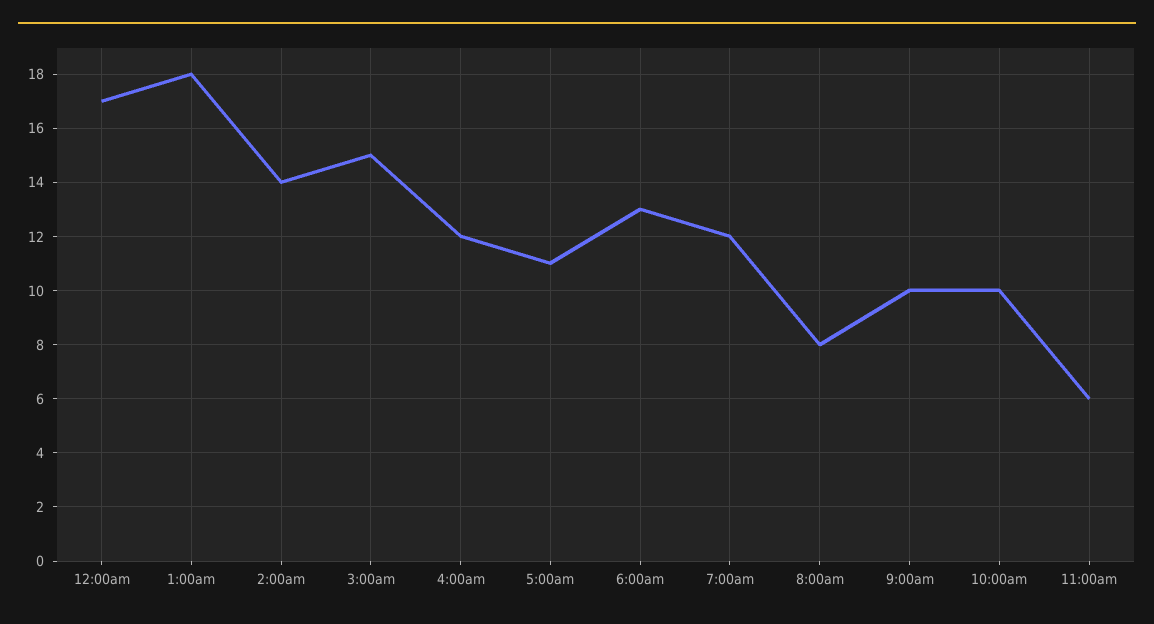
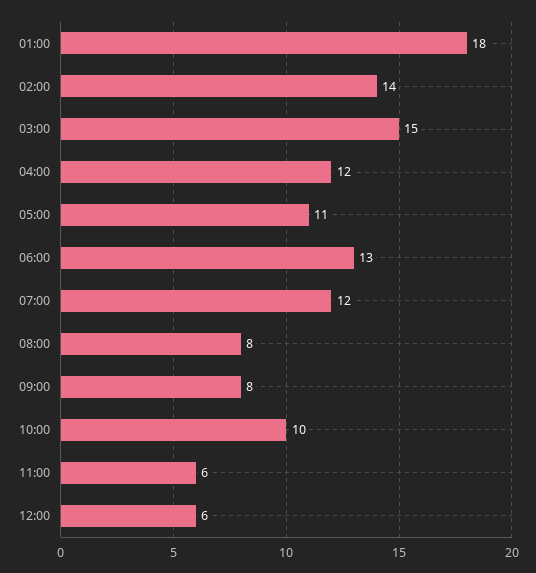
12:00am: 17 -> none
9:00am: 10 -> 8
12:00: none -> 6

